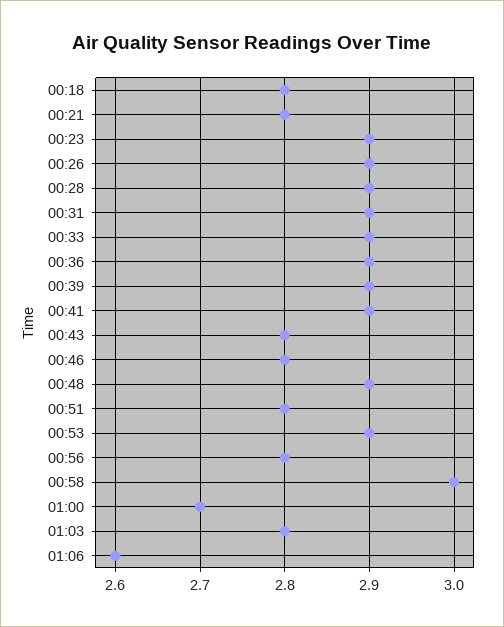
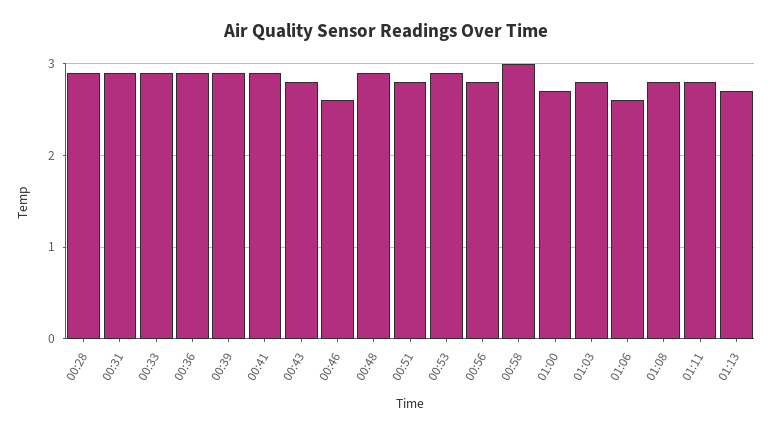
00:18: 2.8 -> none
00:21: 2.8 -> none
00:23: 2.9 -> none
00:26: 2.9 -> none
00:46: 2.8 -> 2.6
01:08: none -> 2.8
01:11: none -> 2.8
01:13: none -> 2.7

